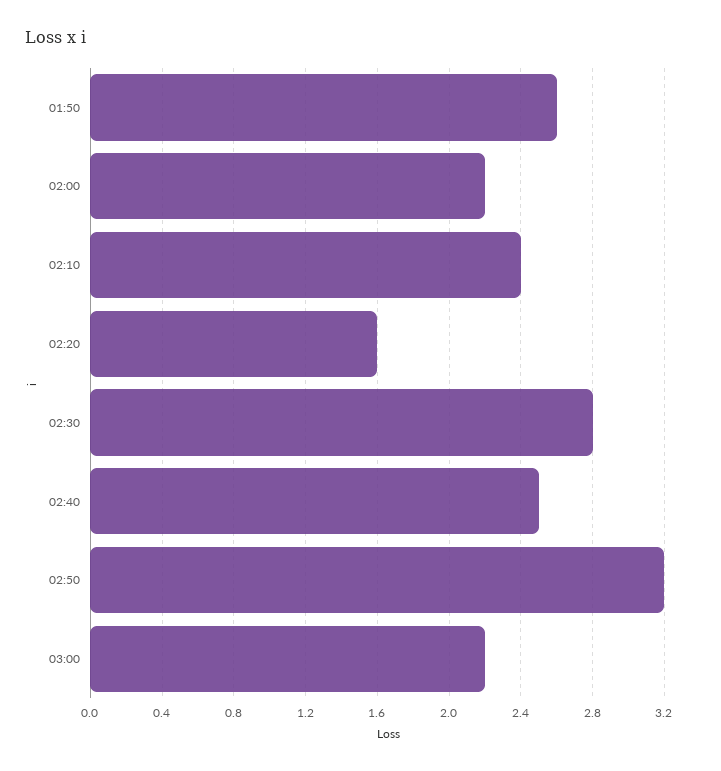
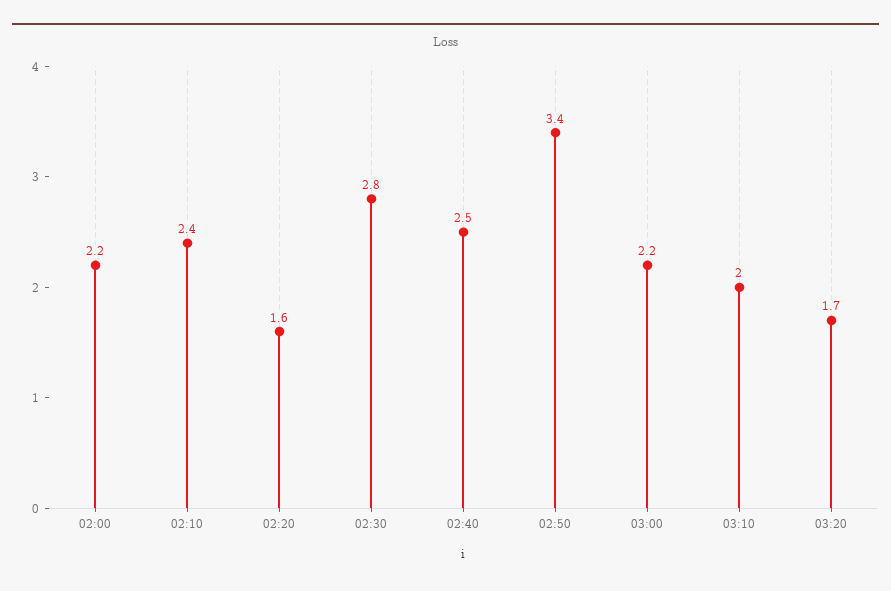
01:50: 2.6 -> none
02:50: 3.2 -> 3.4
03:10: none -> 2
03:20: none -> 1.7

